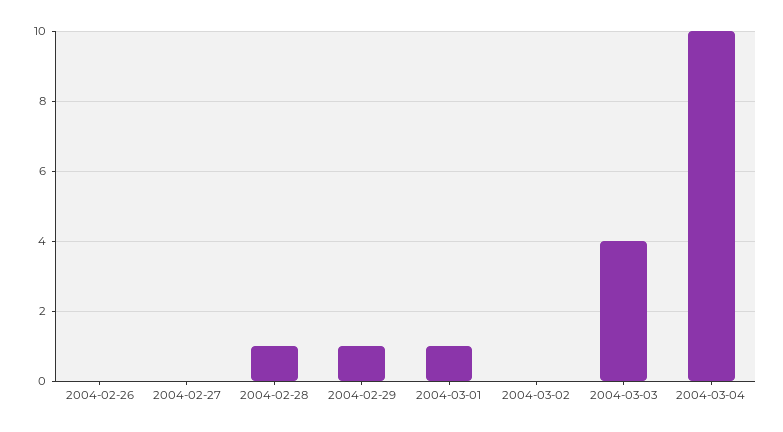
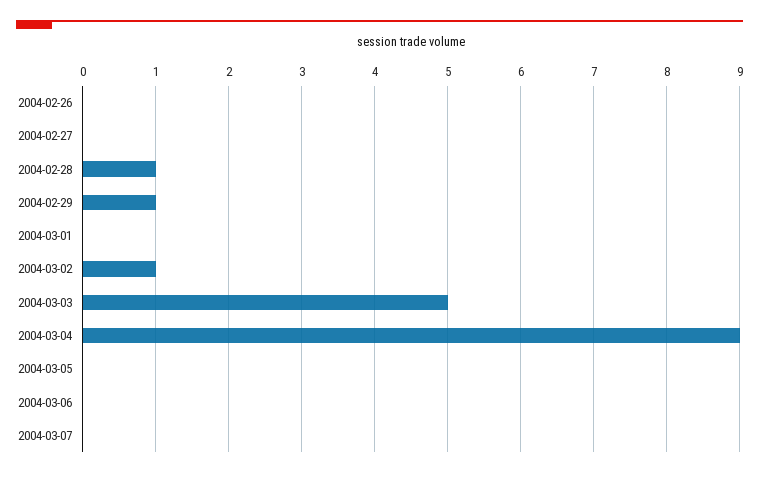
2004-03-01: 1 -> 0
2004-03-02: 0 -> 1
2004-03-03: 4 -> 5
2004-03-04: 10 -> 9
2004-03-05: none -> 0
2004-03-06: none -> 0
2004-03-07: none -> 0

